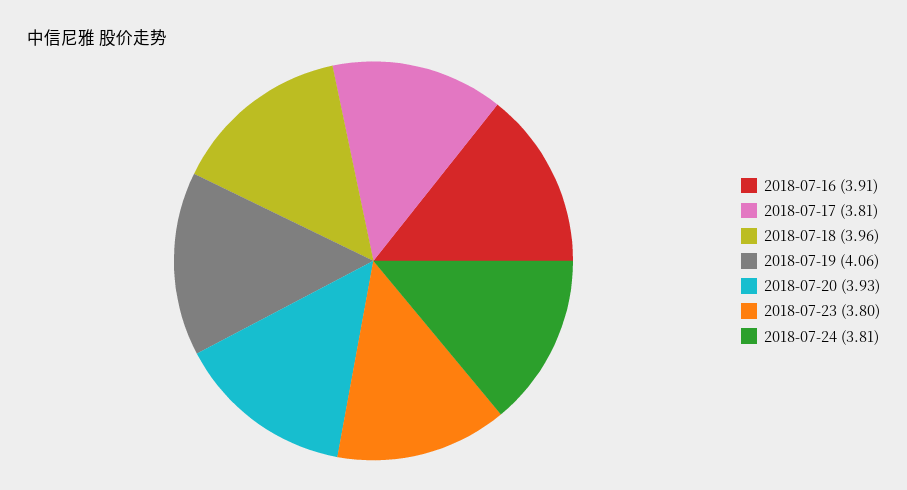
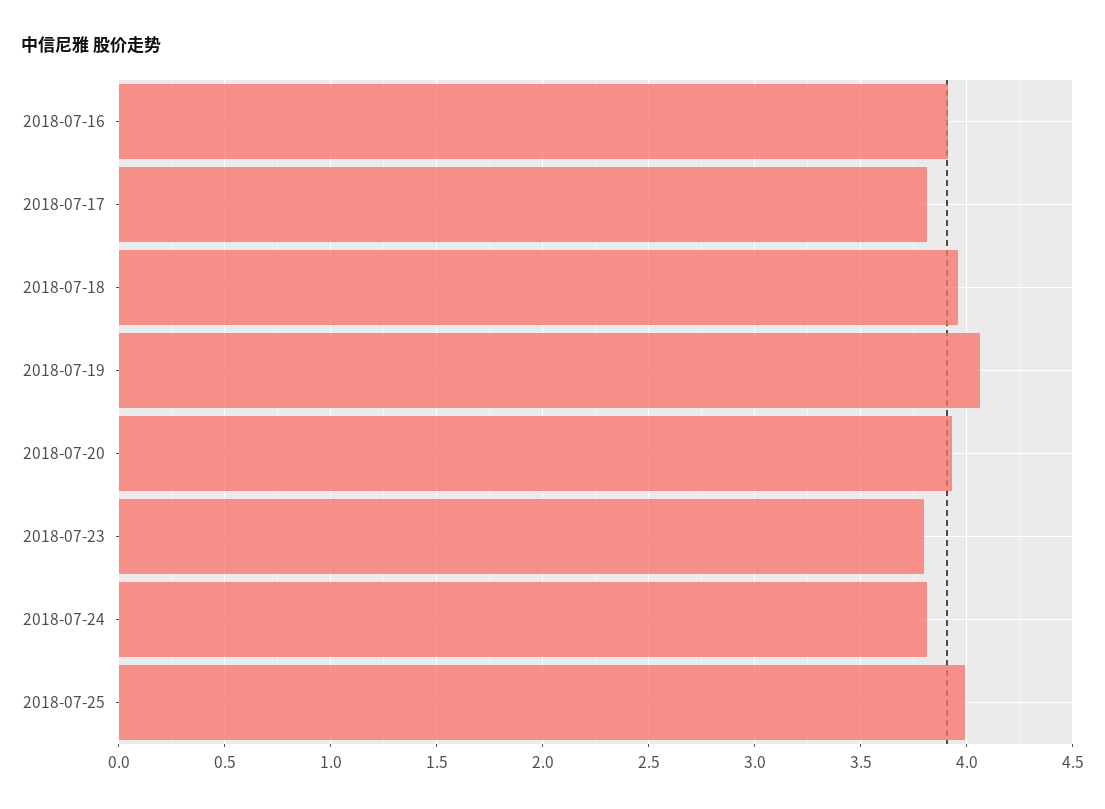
2018-07-25: none -> 4

